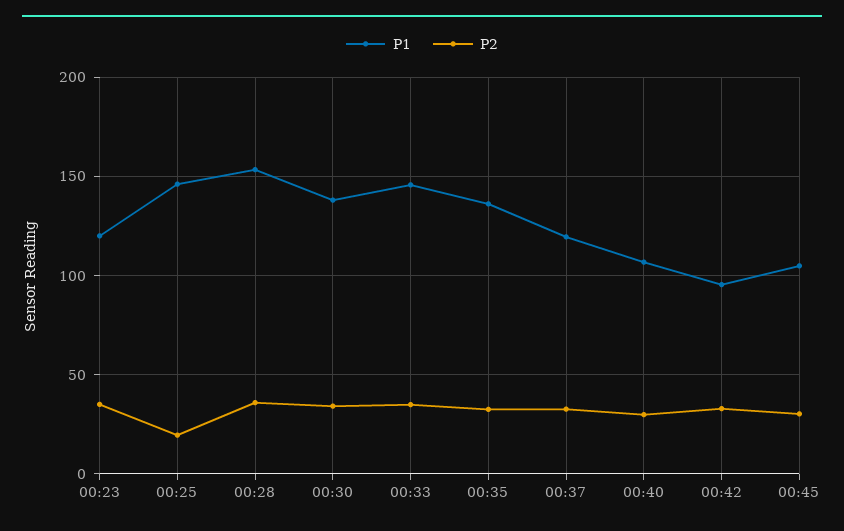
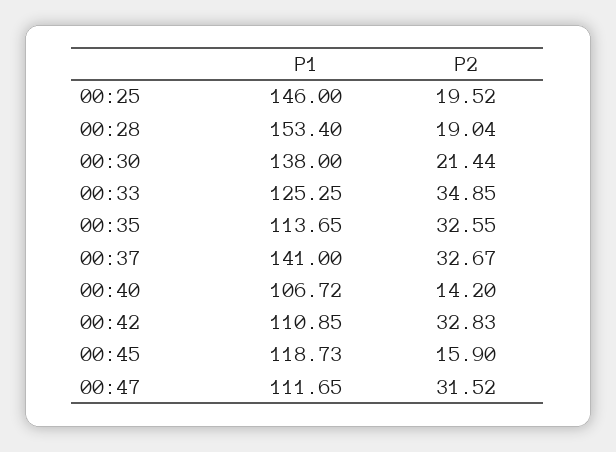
P1, 00:23: 120 -> none
P2, 00:23: 35 -> none
P2, 00:28: 35 -> 19.04
P2, 00:30: 35 -> 21.44
P1, 00:33: 145 -> 125.25
P1, 00:35: 135 -> 113.65
P1, 00:37: 120 -> 141
P2, 00:40: 30 -> 14.2
P1, 00:42: 95 -> 110.85
P1, 00:45: 105 -> 118.73
P2, 00:45: 30 -> 15.9
P1, 00:47: none -> 111.65
P2, 00:47: none -> 31.52

